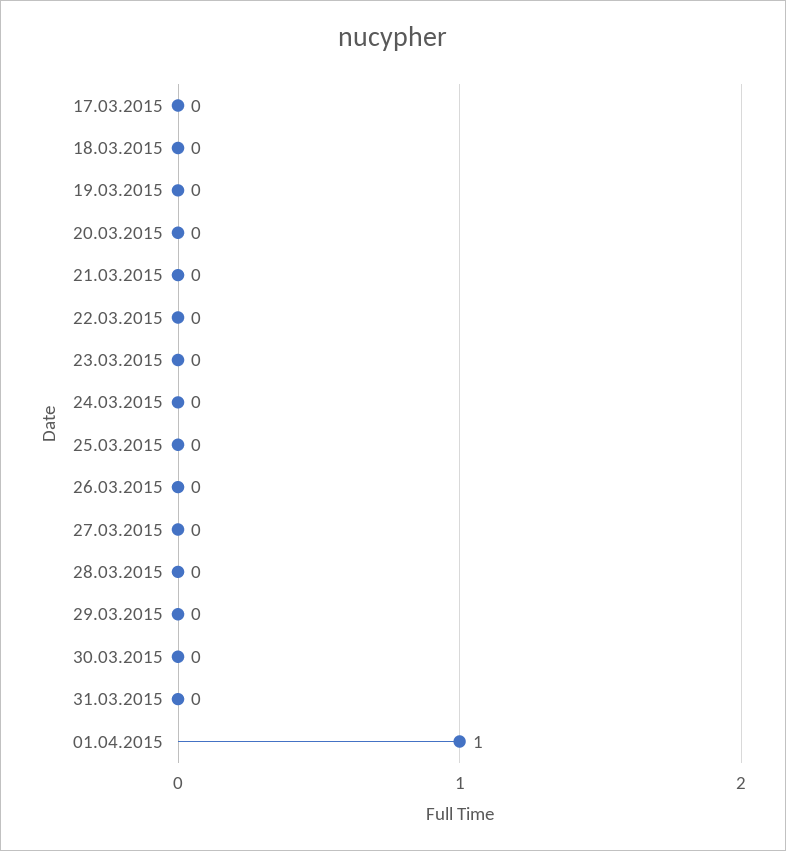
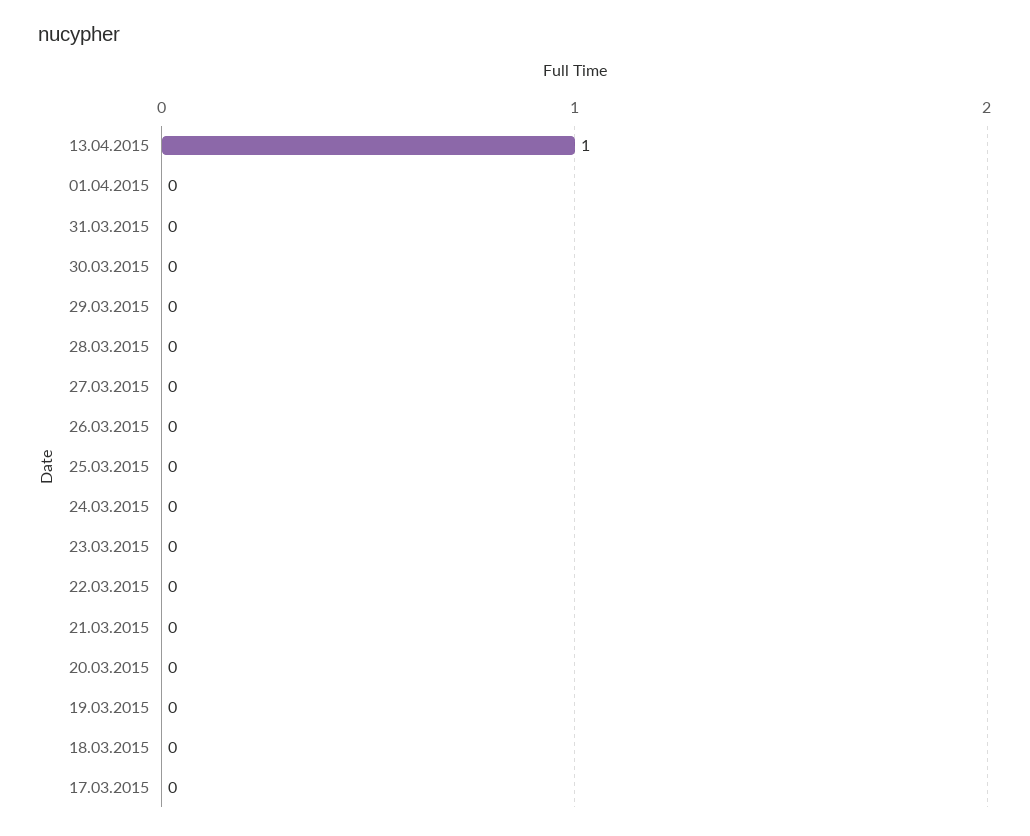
01.04.2015: 1 -> 0
13.04.2015: none -> 1

